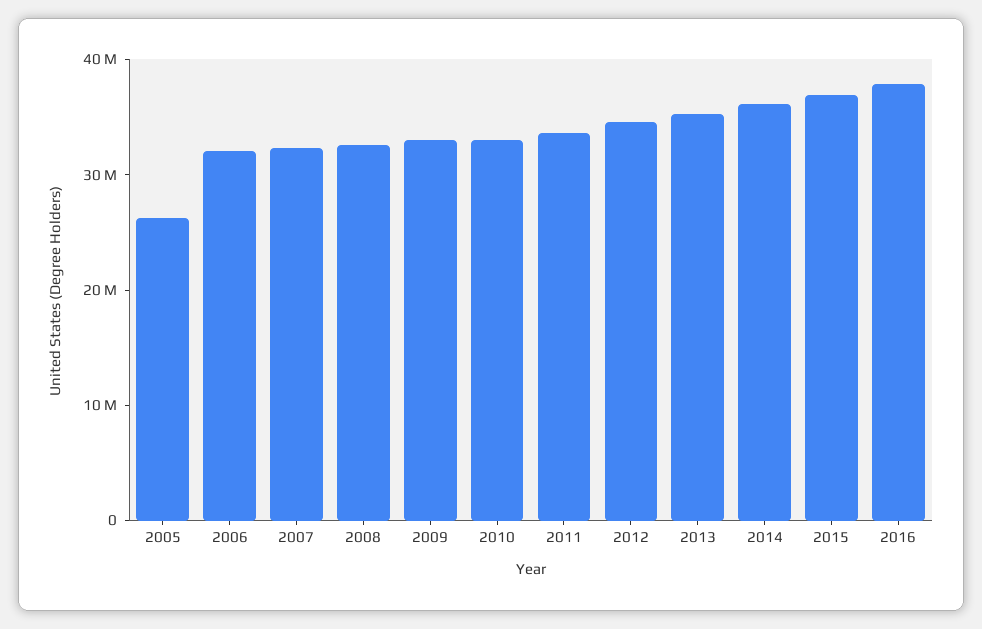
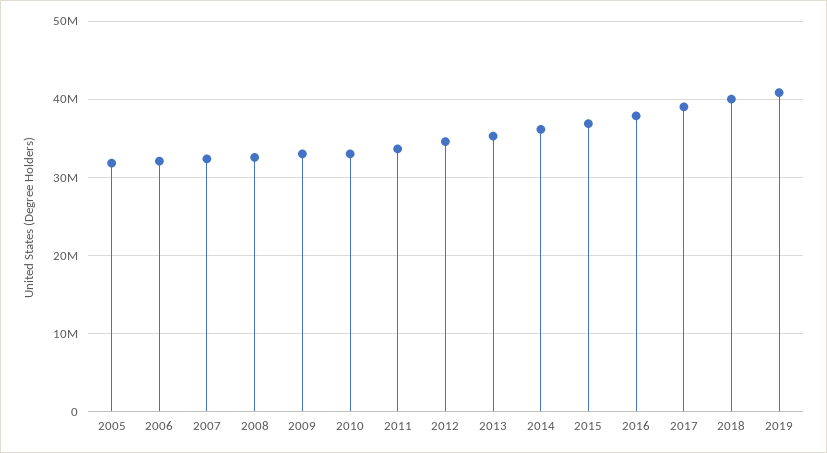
2005: 26000000 -> 32000000
2017: none -> 39000000
2018: none -> 40000000
2019: none -> 41000000

